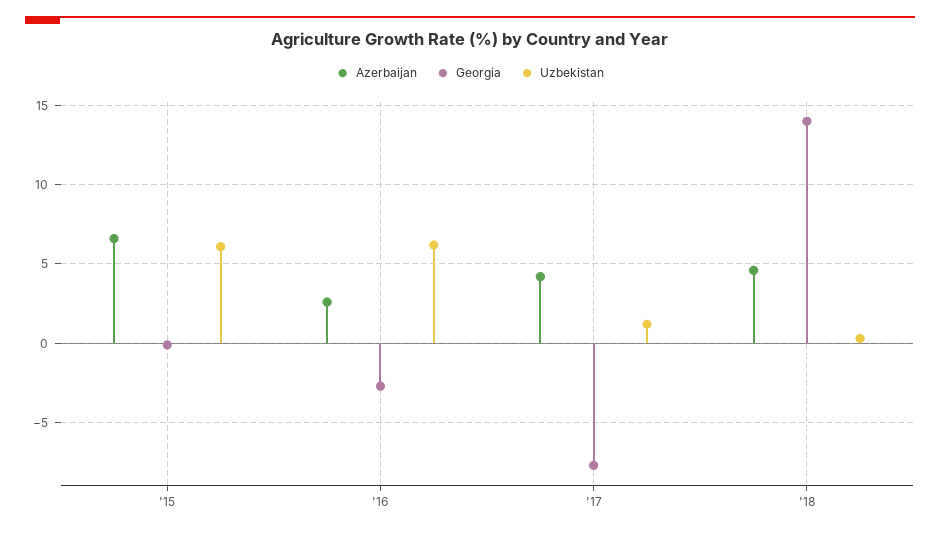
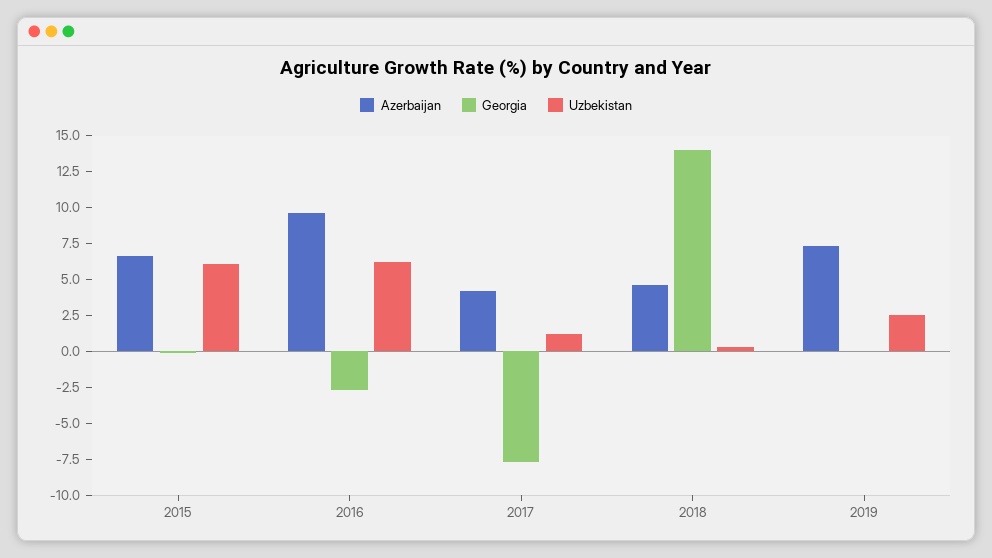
Azerbaijan, '16: 2.5 -> 10
Azerbaijan, 2019: none -> 7.5
Georgia, 2019: none -> 0
Uzbekistan, 2019: none -> 2.5

